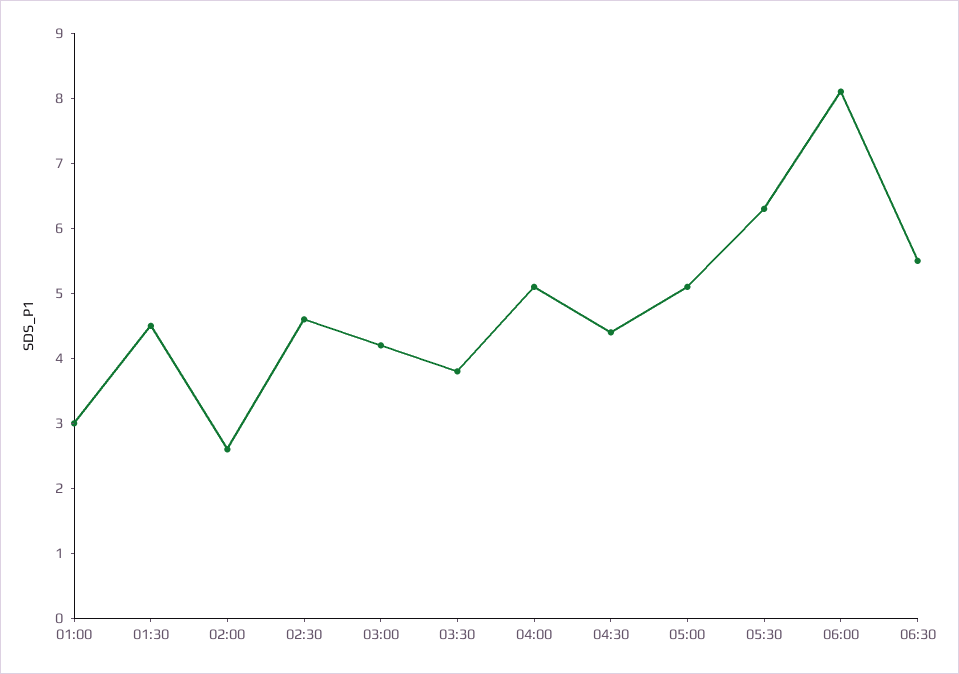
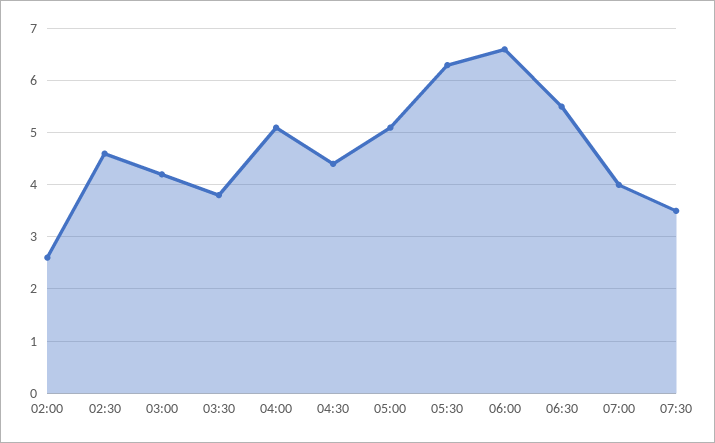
01:00: 3 -> none
01:30: 4.5 -> none
06:00: 8 -> 6.5
07:00: none -> 4
07:30: none -> 3.5

